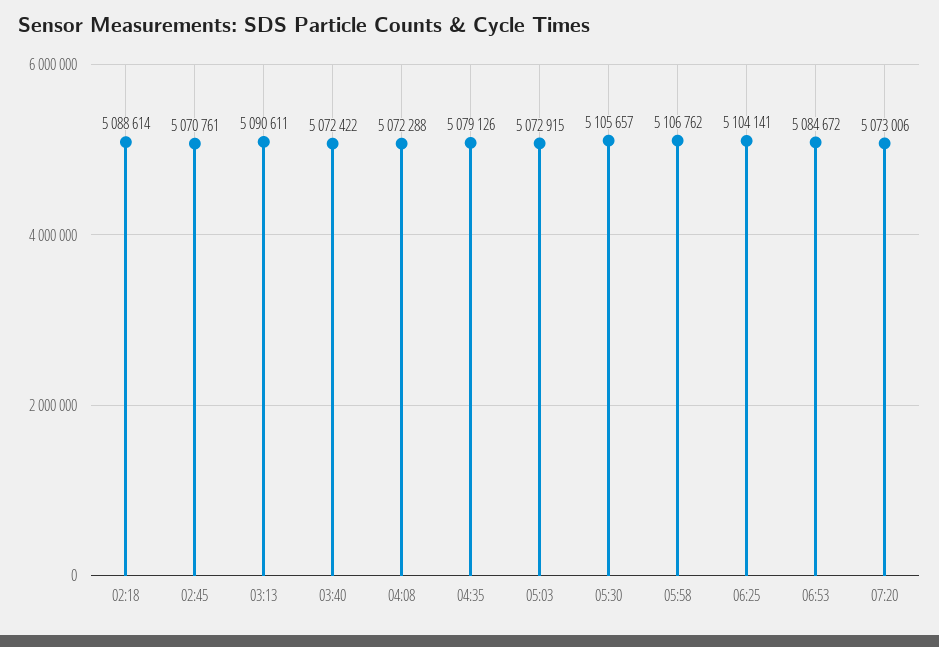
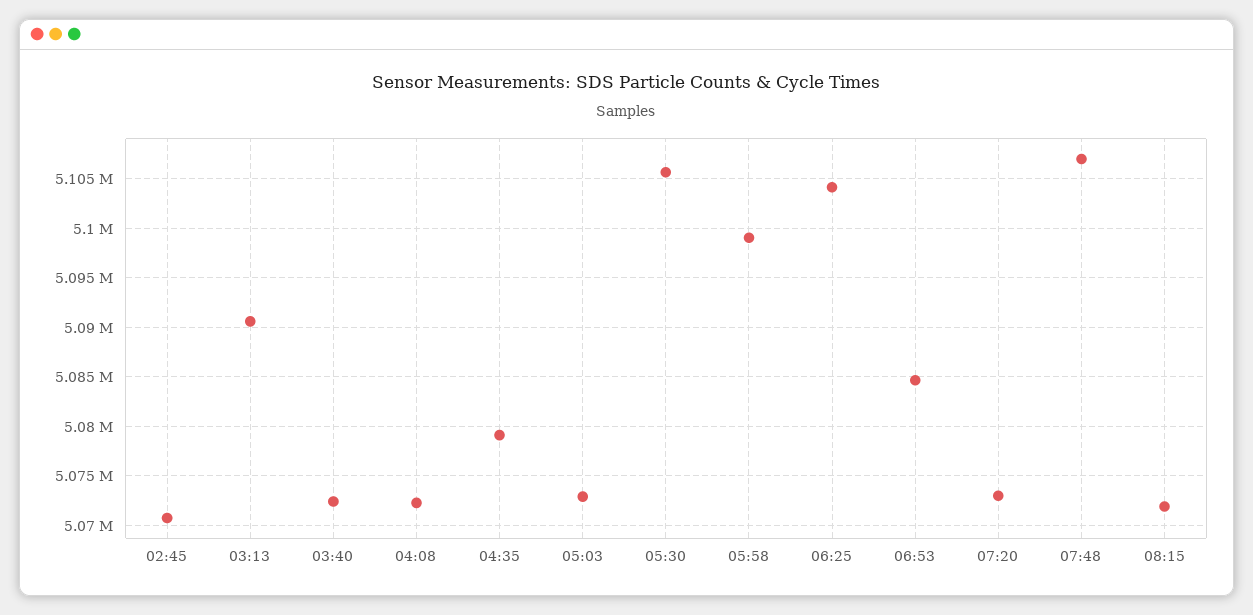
02:18: 5088614 -> none
05:58: 5106762 -> 5099000
07:48: none -> 5107000
08:15: none -> 5072000

